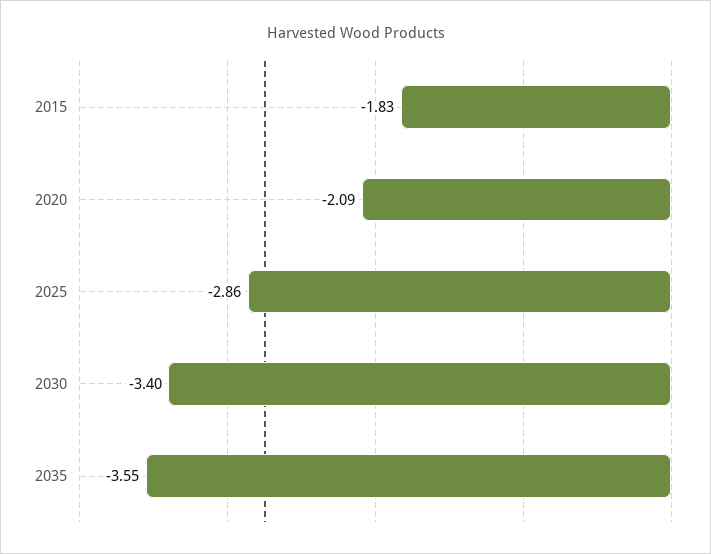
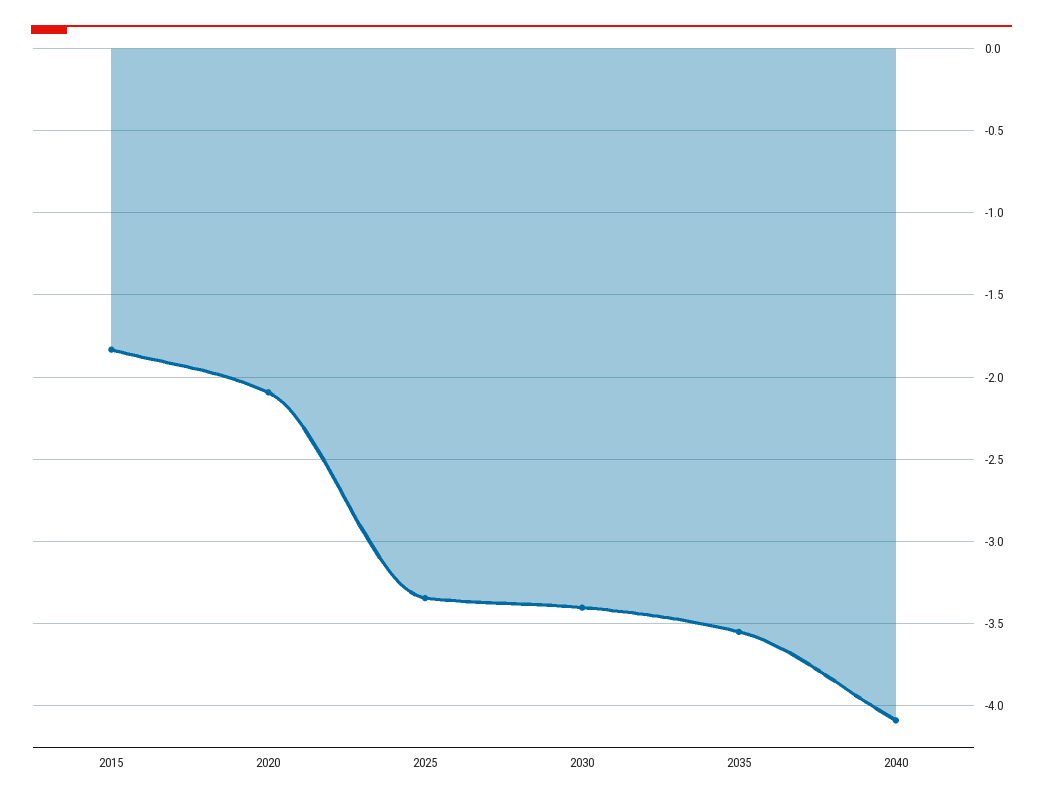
2025: -2.86 -> -3.35
2040: none -> -4.1

